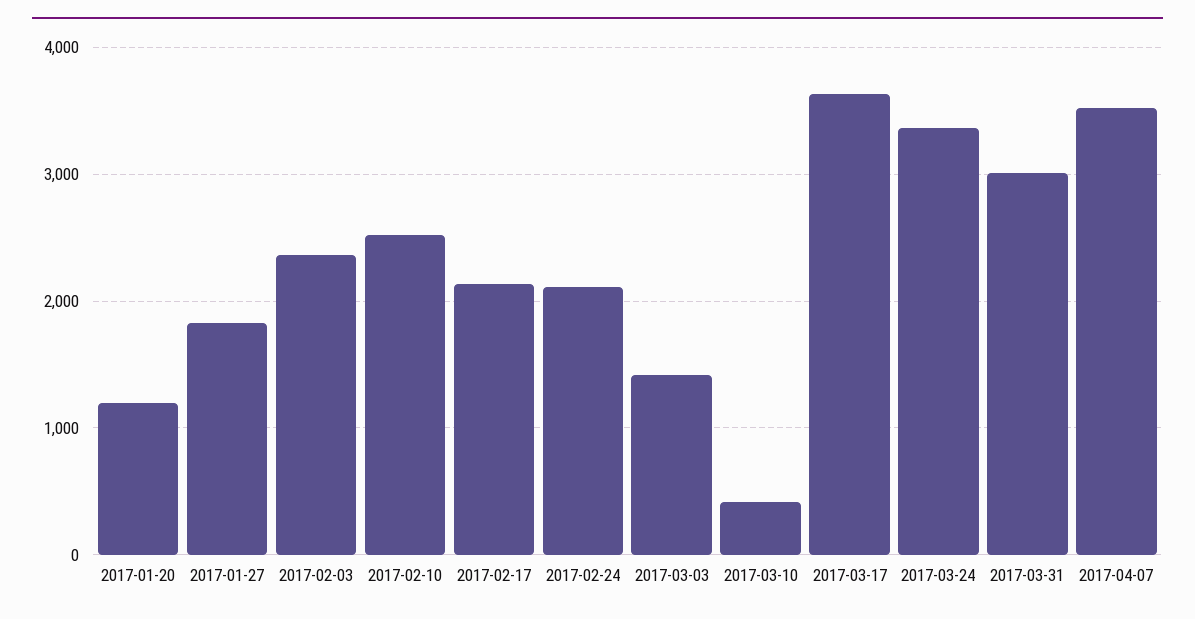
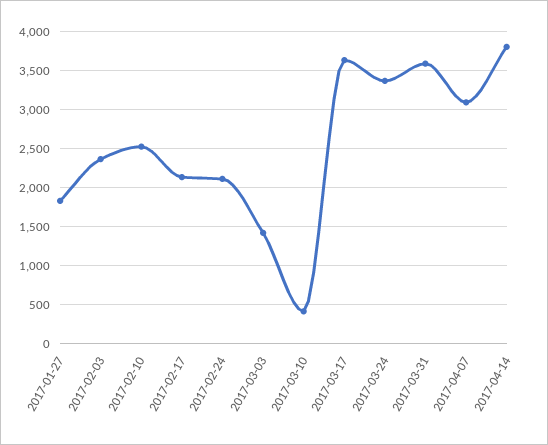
2017-01-20: 1200 -> none
2017-03-31: 3000 -> 3600
2017-04-07: 3500 -> 3100
2017-04-14: none -> 3800

